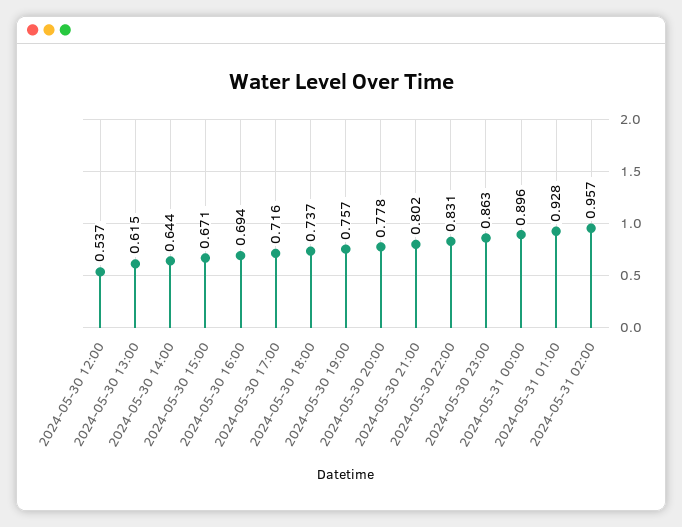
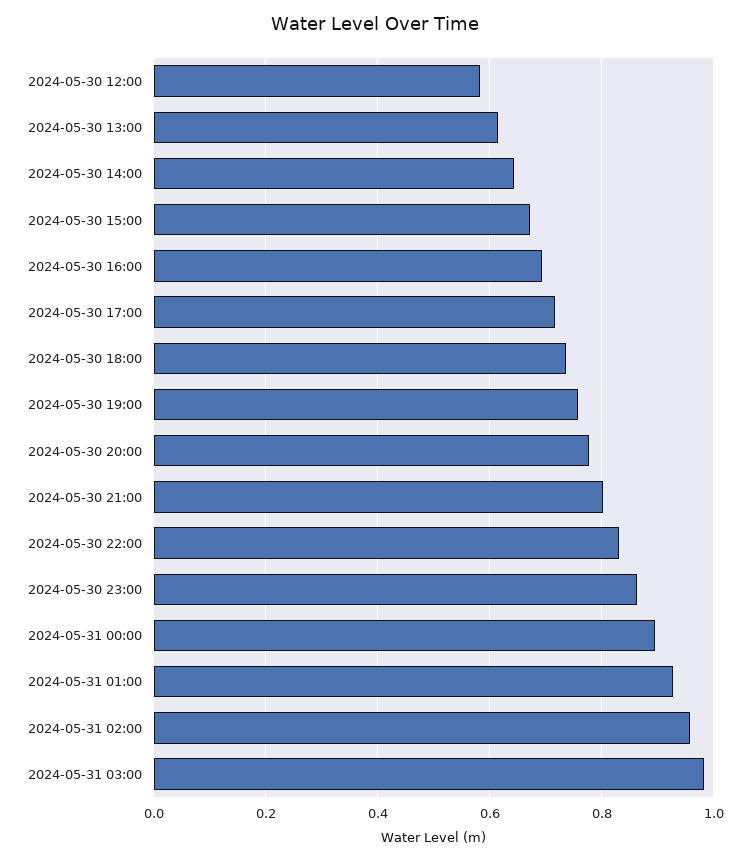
2024-05-30 12:00: 0.537 -> 0.58
2024-05-31 03:00: none -> 0.98

